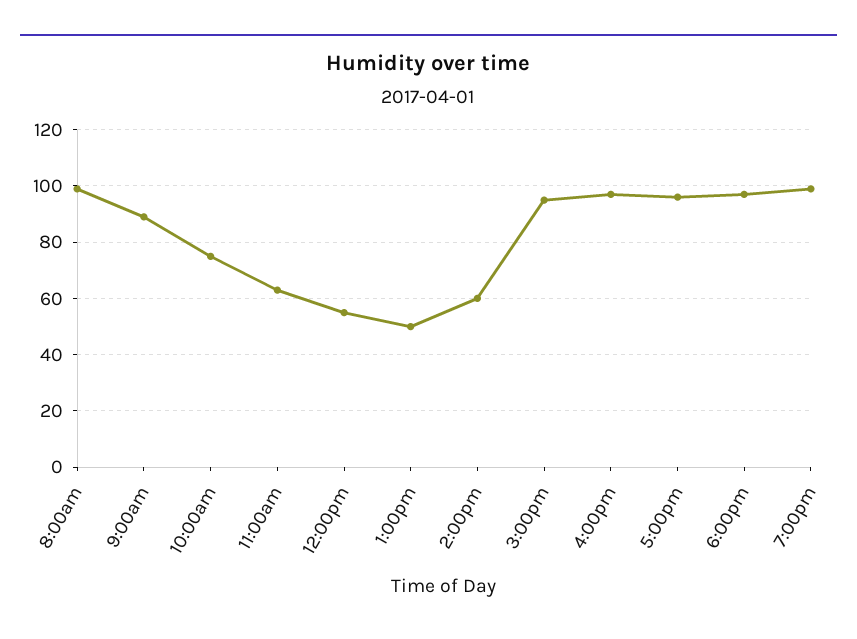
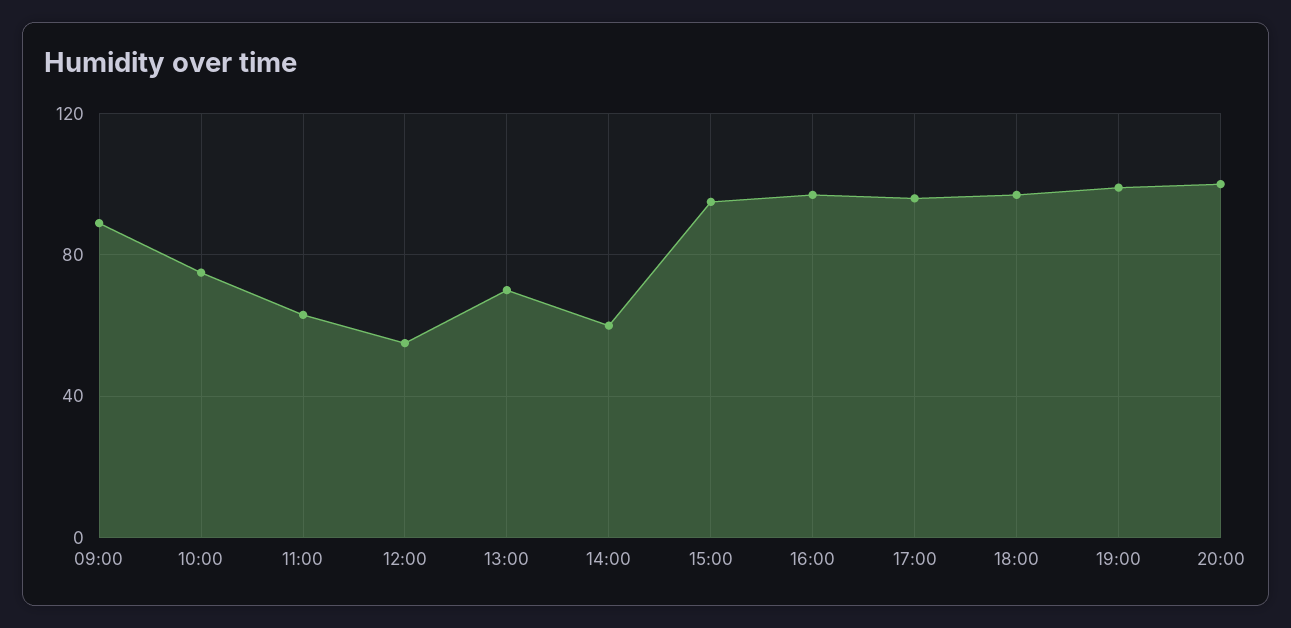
8:00am: 100 -> none
1:00pm: 50 -> 70
20:00: none -> 100

